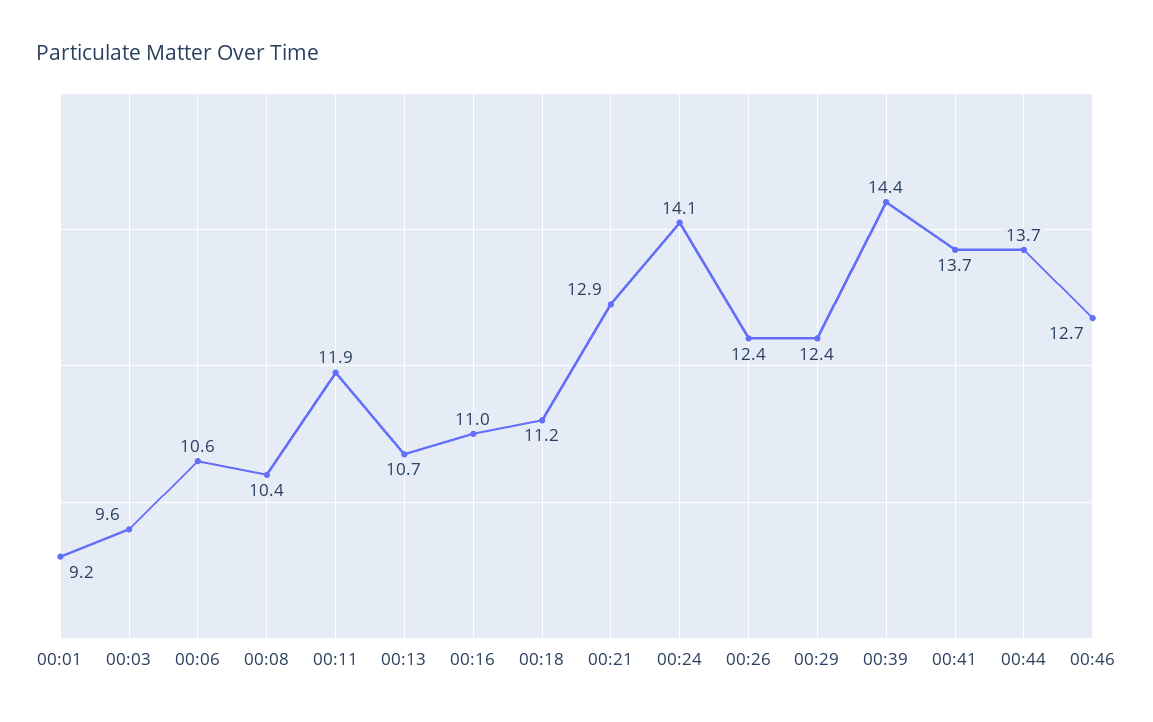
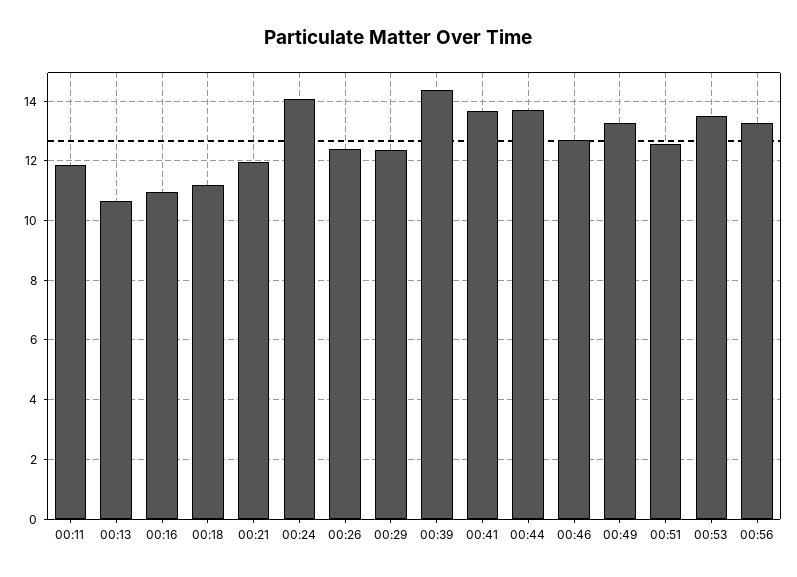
00:01: 9.2 -> none
00:03: 9.6 -> none
00:06: 10.6 -> none
00:08: 10.4 -> none
00:21: 12.9 -> 12
00:49: none -> 13.25
00:51: none -> 12.5
00:53: none -> 13.5
00:56: none -> 13.25

